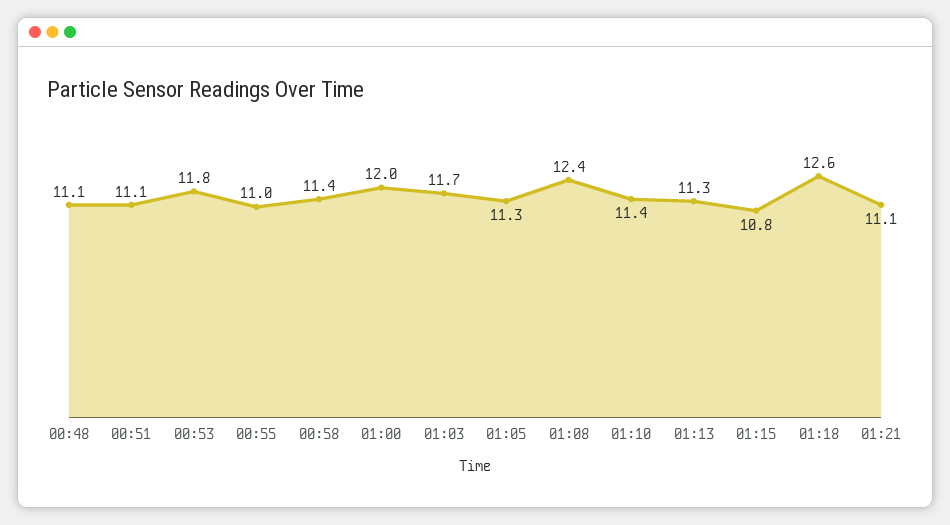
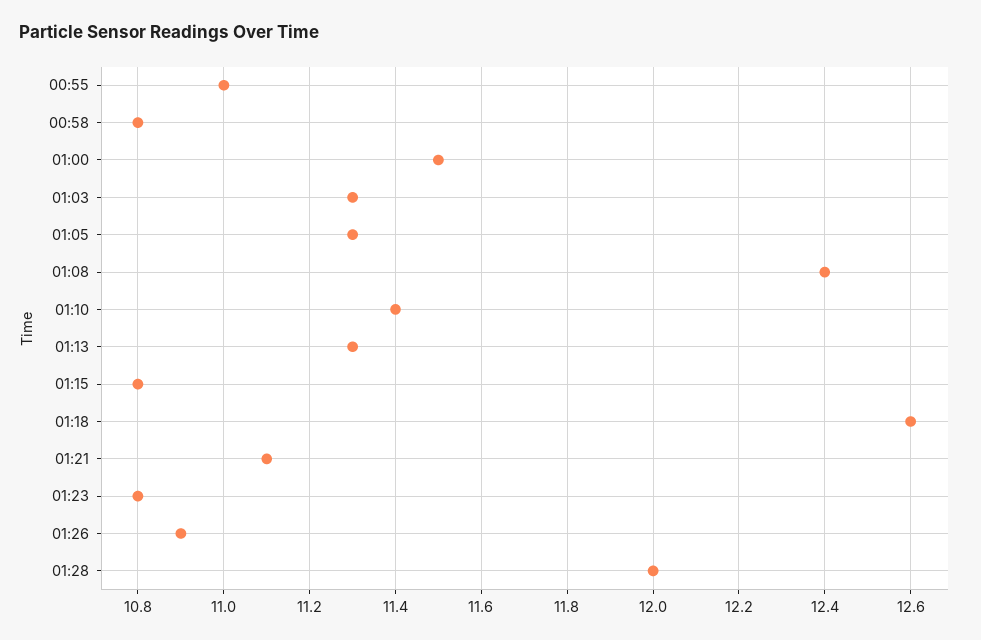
00:48: 11.1 -> none
00:51: 11.1 -> none
00:53: 11.8 -> none
00:58: 11.4 -> 10.8
01:00: 12 -> 11.5
01:03: 11.7 -> 11.3
01:23: none -> 10.8
01:26: none -> 10.9
01:28: none -> 12

